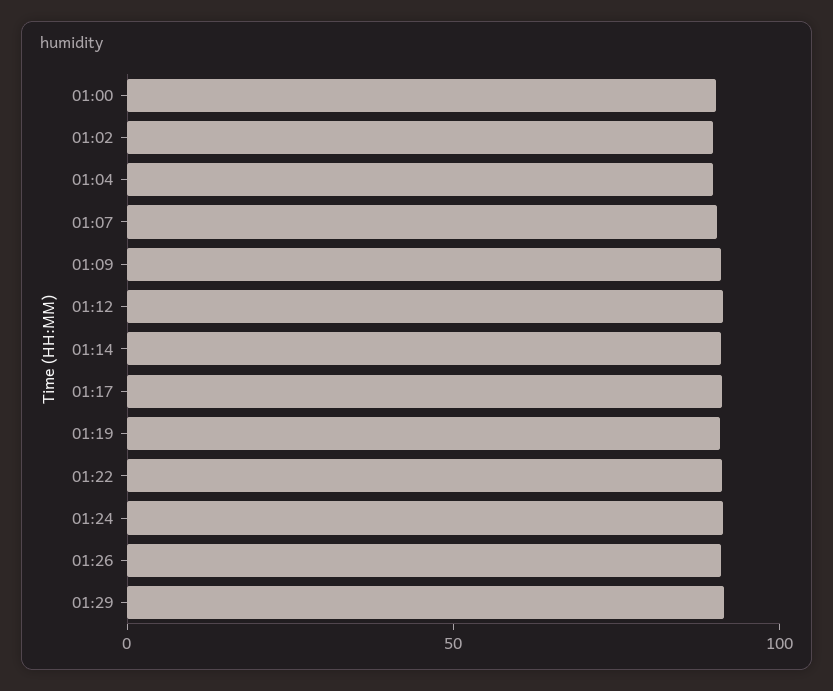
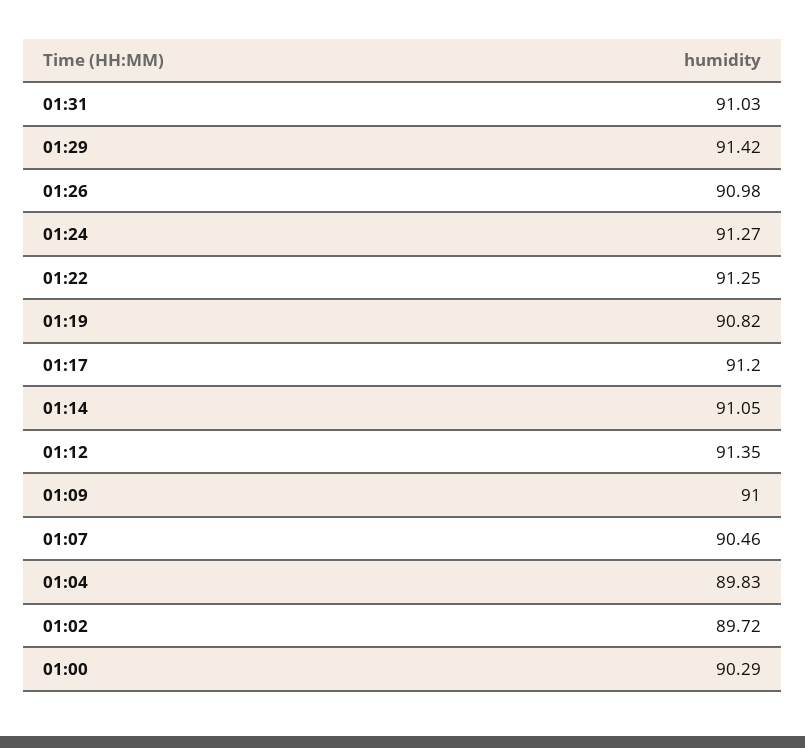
01:31: none -> 91.03

